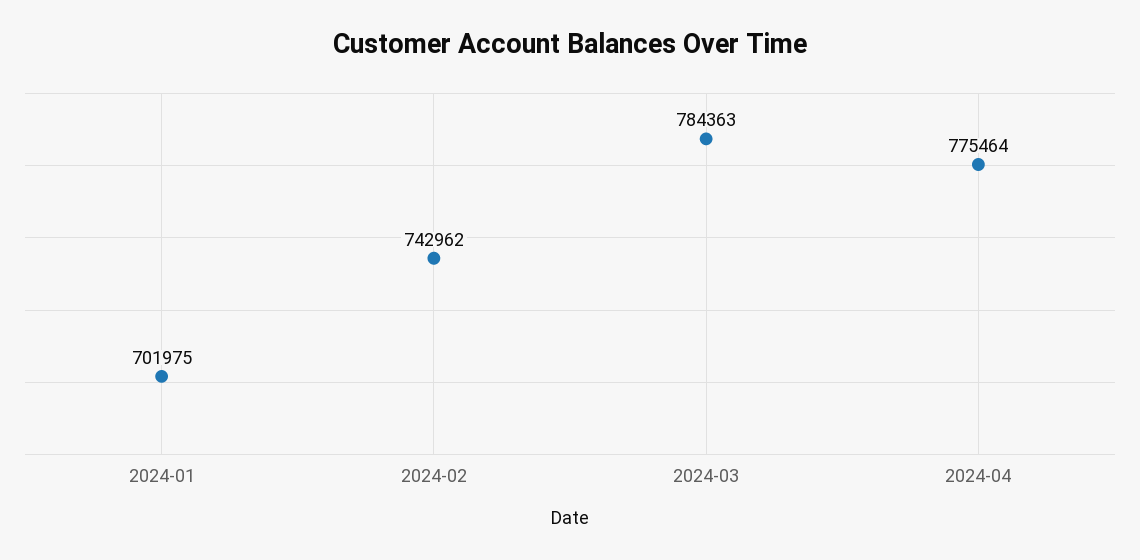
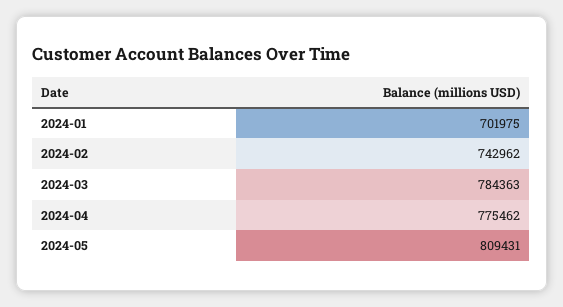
2024-04: 775464 -> 775462
2024-05: none -> 809431

